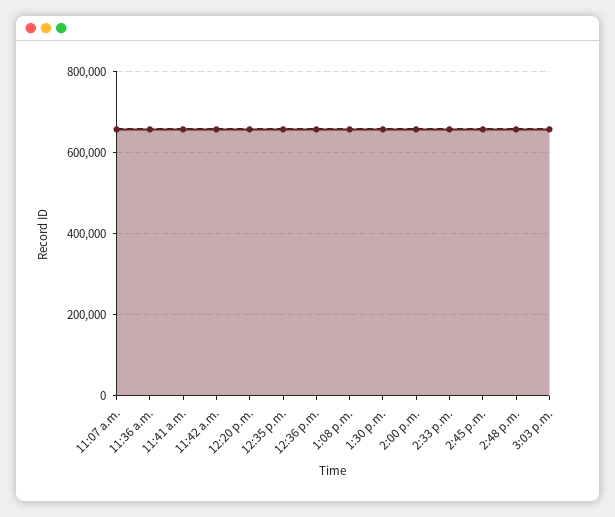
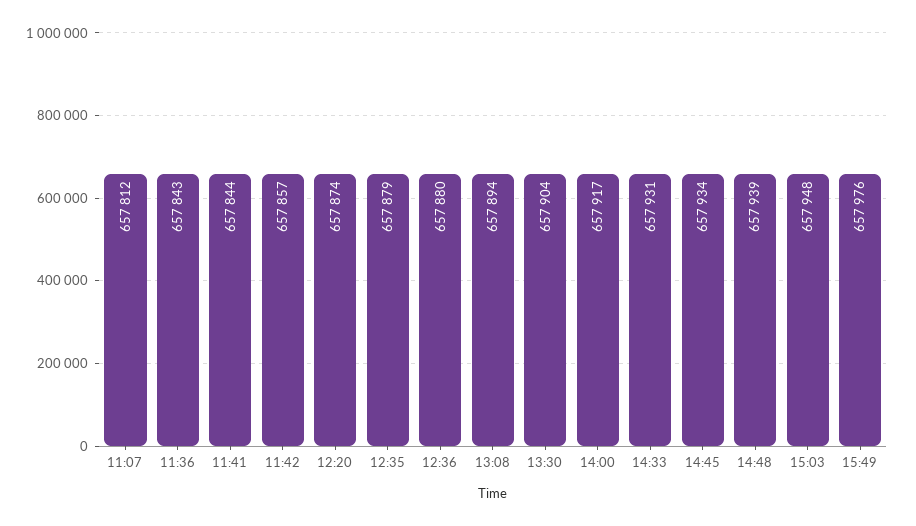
15:49: none -> 657976

